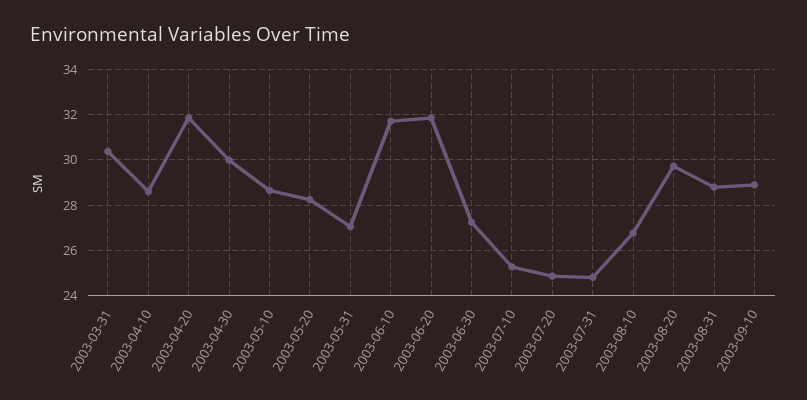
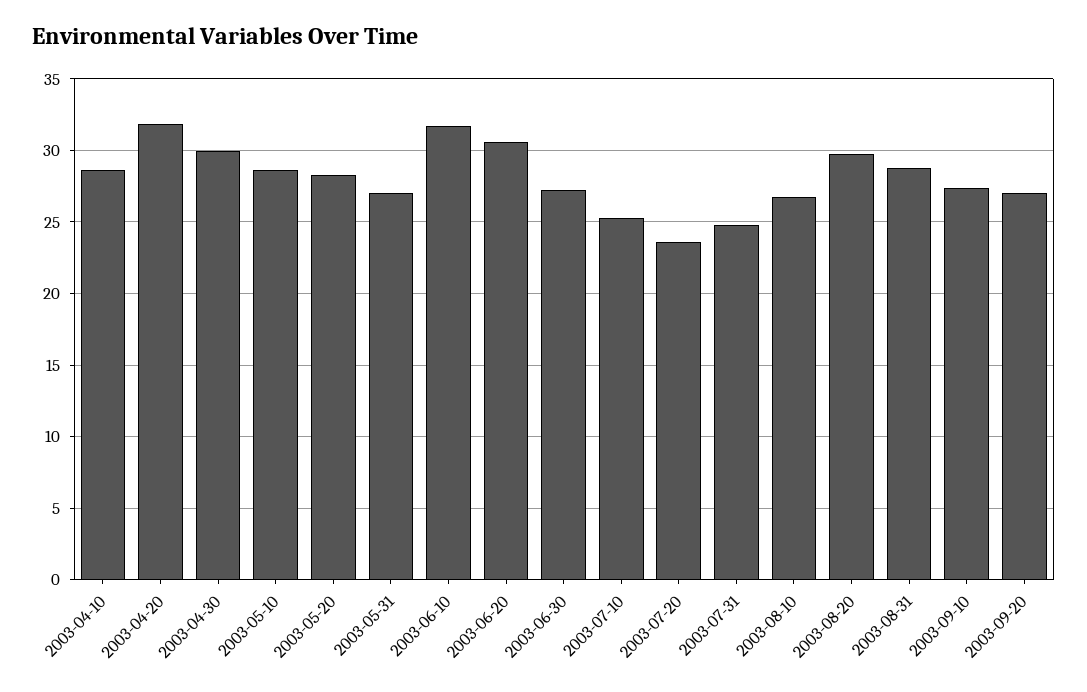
2003-03-31: 30.5 -> none
2003-06-20: 32 -> 30.5
2003-07-20: 25 -> 23.5
2003-09-10: 29 -> 27.5
2003-09-20: none -> 27

